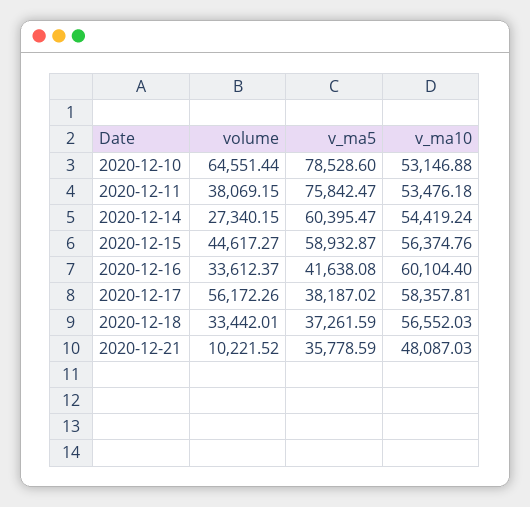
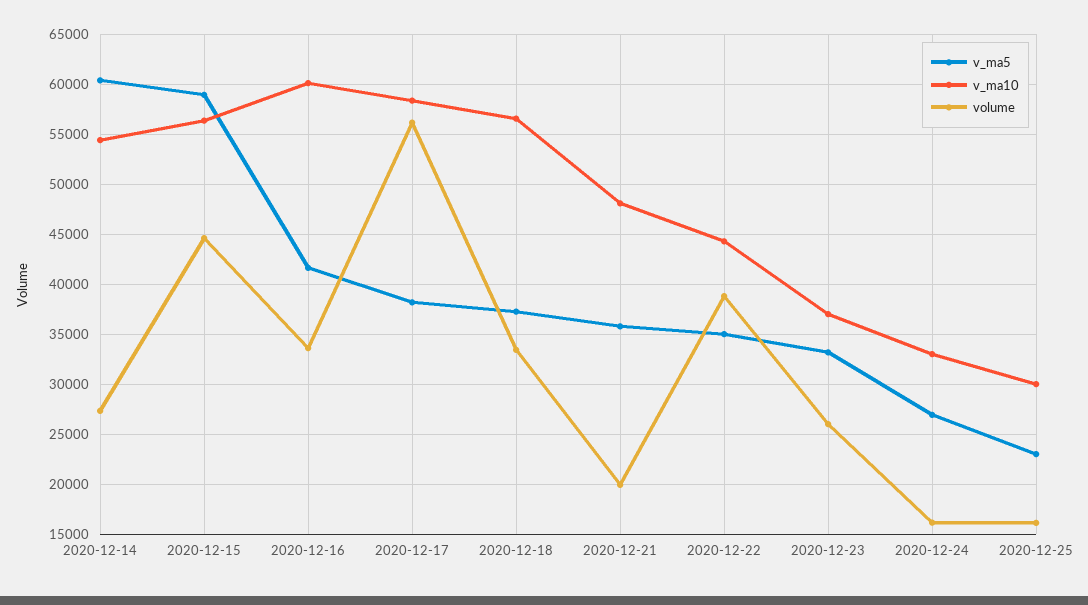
volume, 2020-12-10: 64551.44 -> none
v_ma5, 2020-12-10: 78528.6 -> none
v_ma10, 2020-12-10: 53146.88 -> none
volume, 2020-12-11: 38069.15 -> none
v_ma5, 2020-12-11: 75842.47 -> none
v_ma10, 2020-12-11: 53476.18 -> none
volume, 2020-12-21: 10221.52 -> 20000
v_ma5, 2020-12-22: none -> 35000
v_ma10, 2020-12-22: none -> 44000
volume, 2020-12-22: none -> 39000
v_ma5, 2020-12-23: none -> 33000
v_ma10, 2020-12-23: none -> 37000
volume, 2020-12-23: none -> 26000
v_ma5, 2020-12-24: none -> 27000
v_ma10, 2020-12-24: none -> 33000
volume, 2020-12-24: none -> 16000
v_ma5, 2020-12-25: none -> 23000
v_ma10, 2020-12-25: none -> 30000
volume, 2020-12-25: none -> 16000

